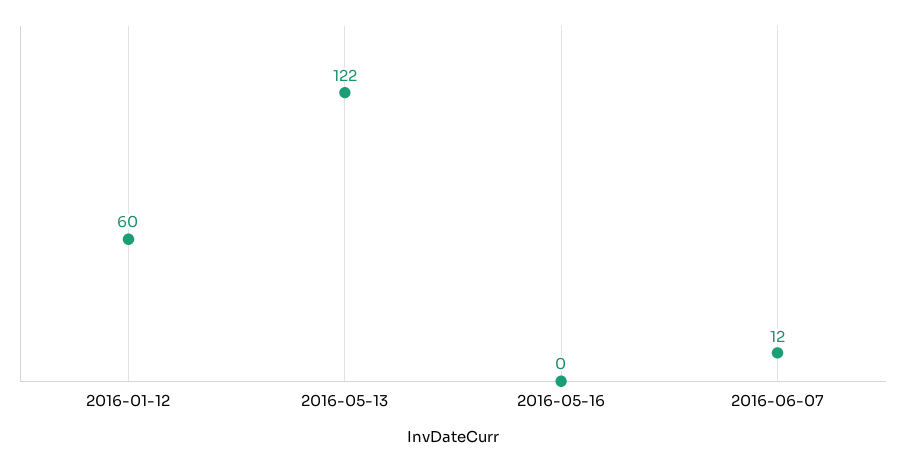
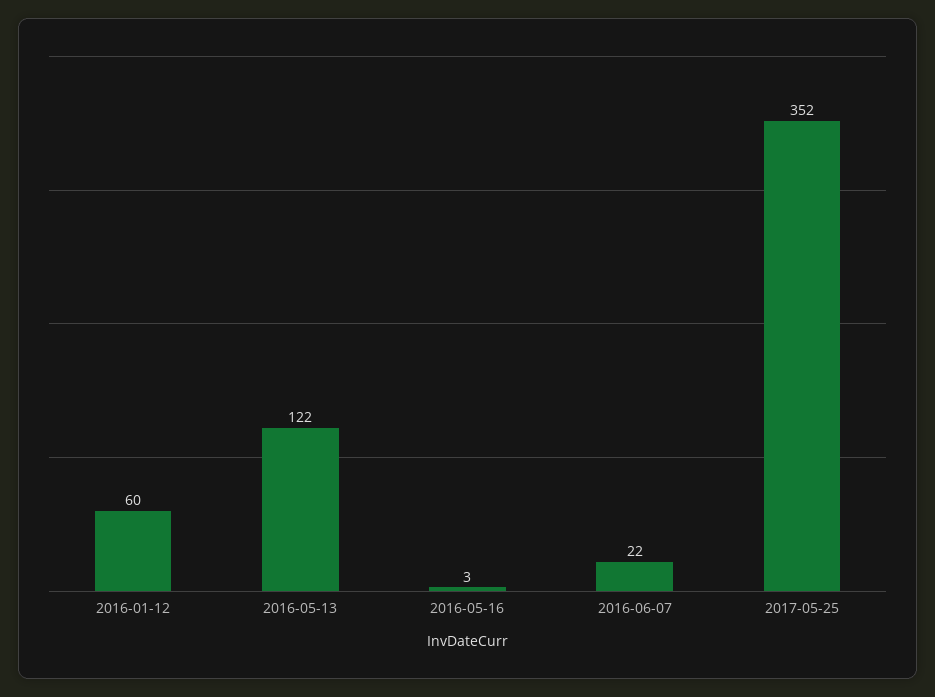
2016-05-16: 0 -> 3
2016-06-07: 12 -> 22
2017-05-25: none -> 352

